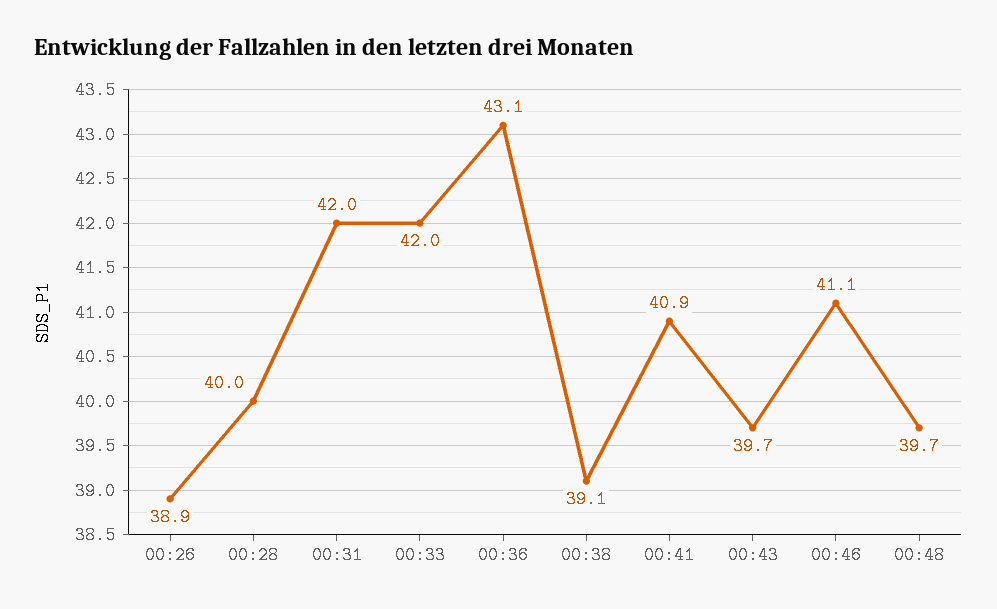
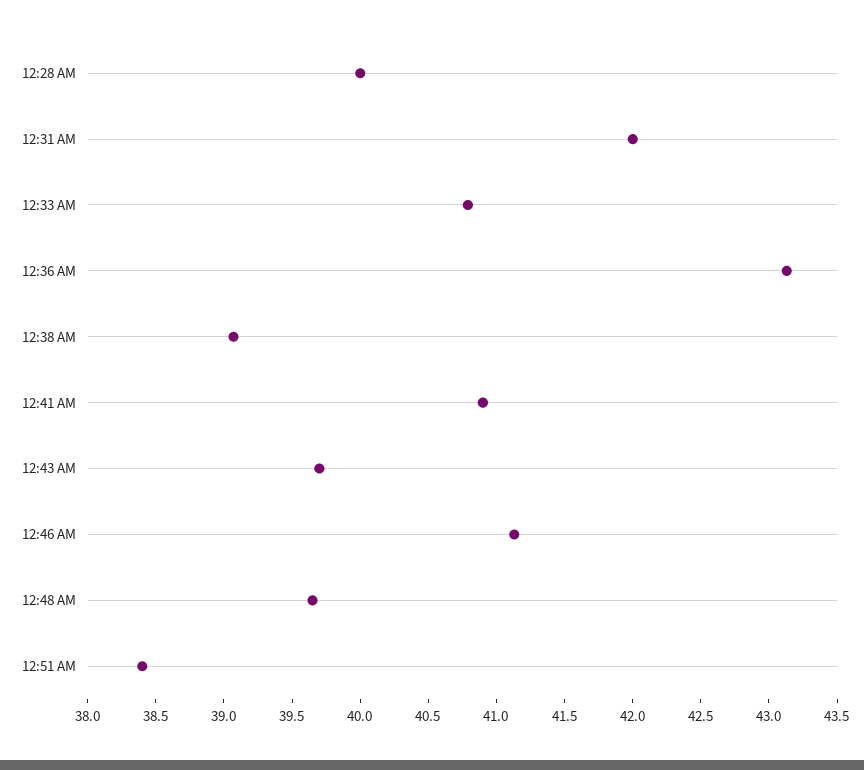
00:26: 38.9 -> none
00:33: 42 -> 40.8
12:51 AM: none -> 38.4

